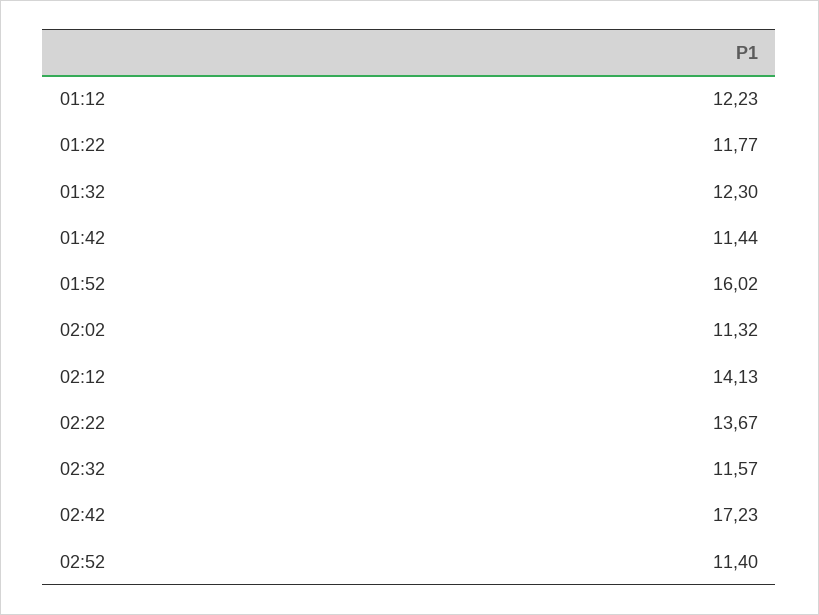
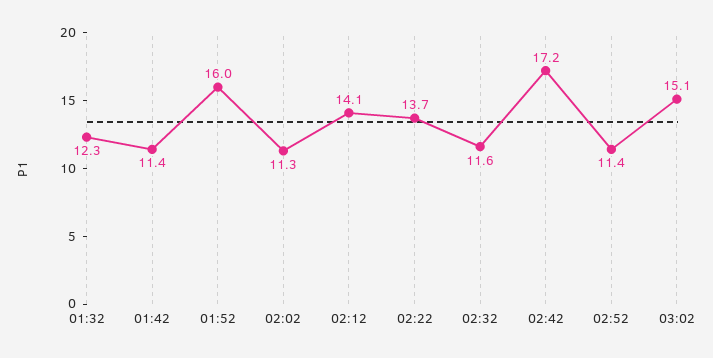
01:12: 12.23 -> none
01:22: 11.77 -> none
03:02: none -> 15.1

